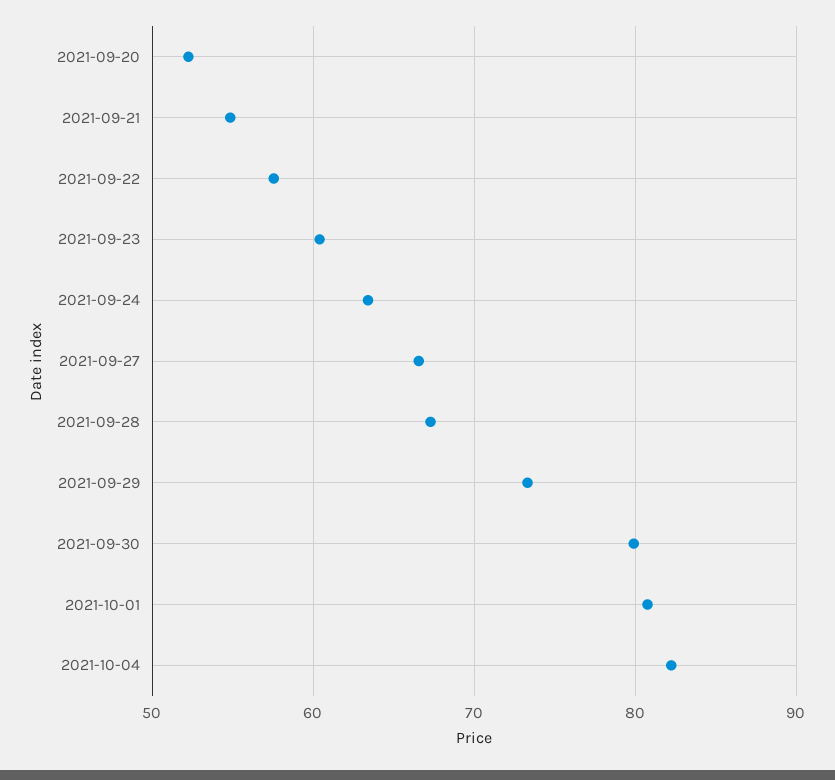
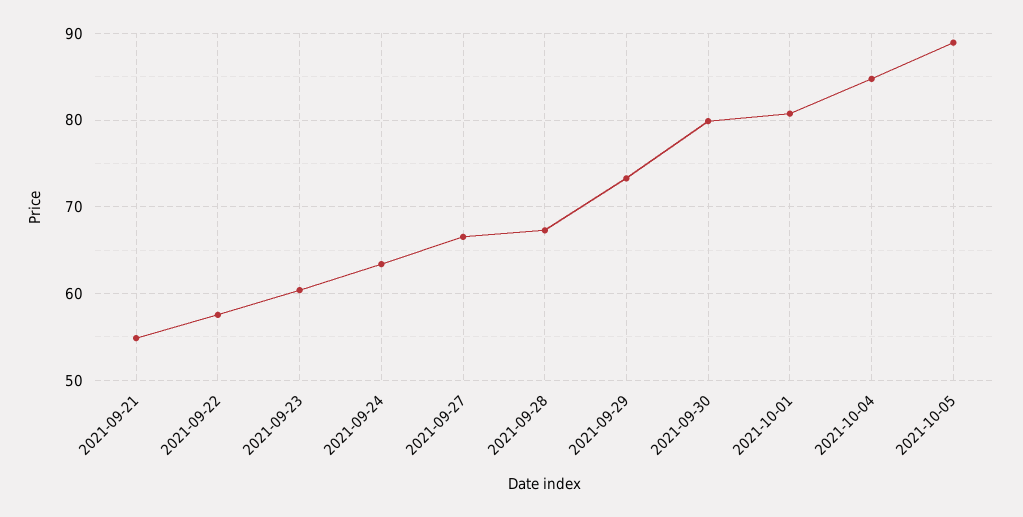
2021-09-20: 52 -> none
2021-10-04: 82 -> 85
2021-10-05: none -> 89

